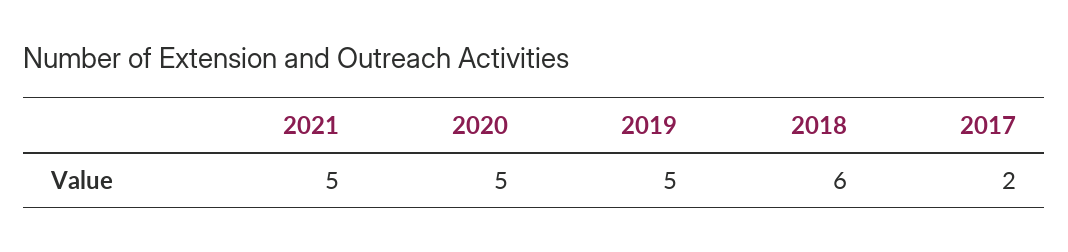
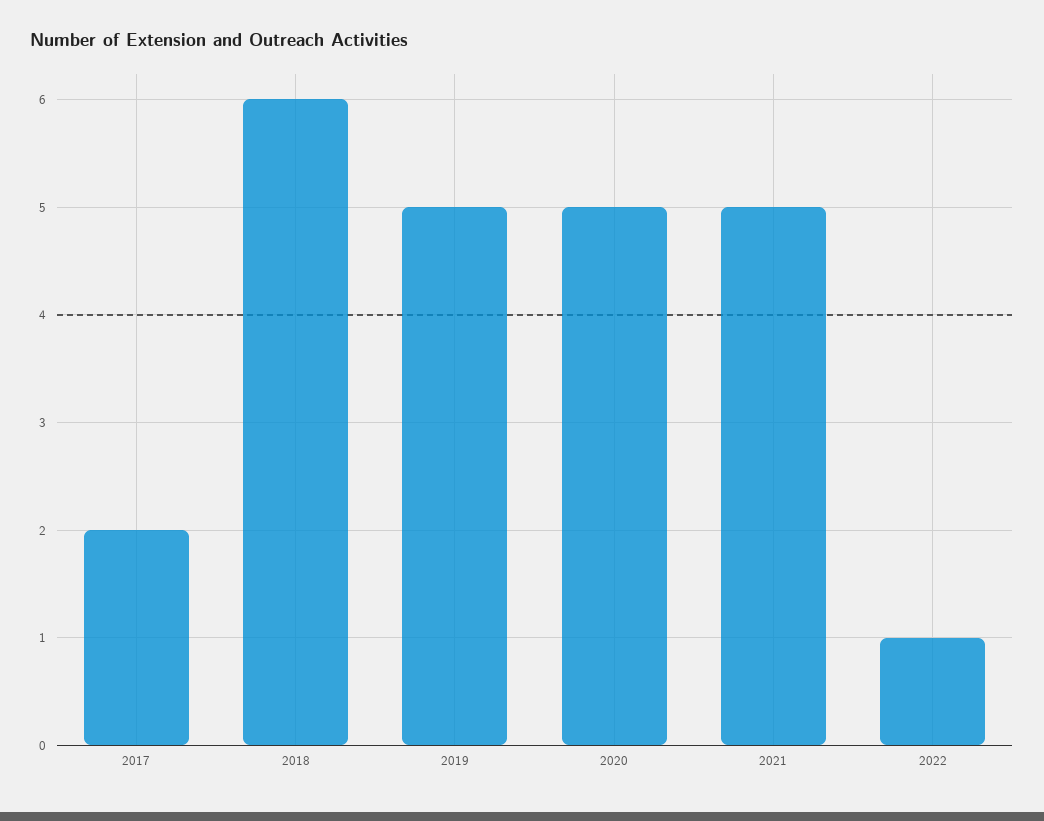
2022: none -> 1

